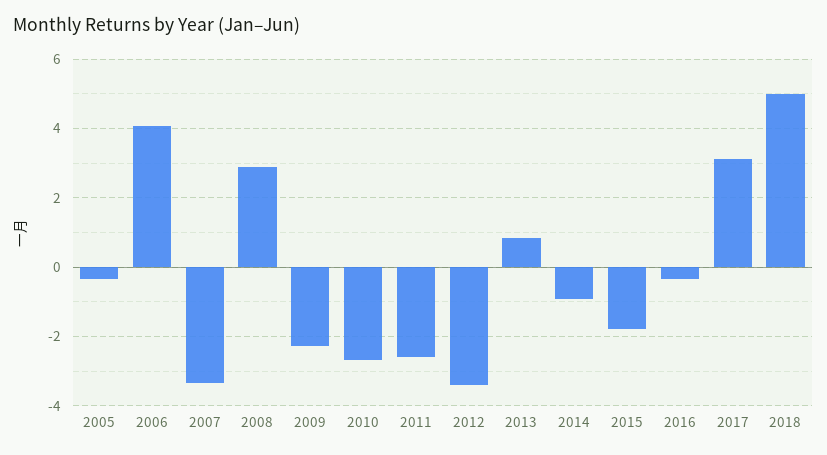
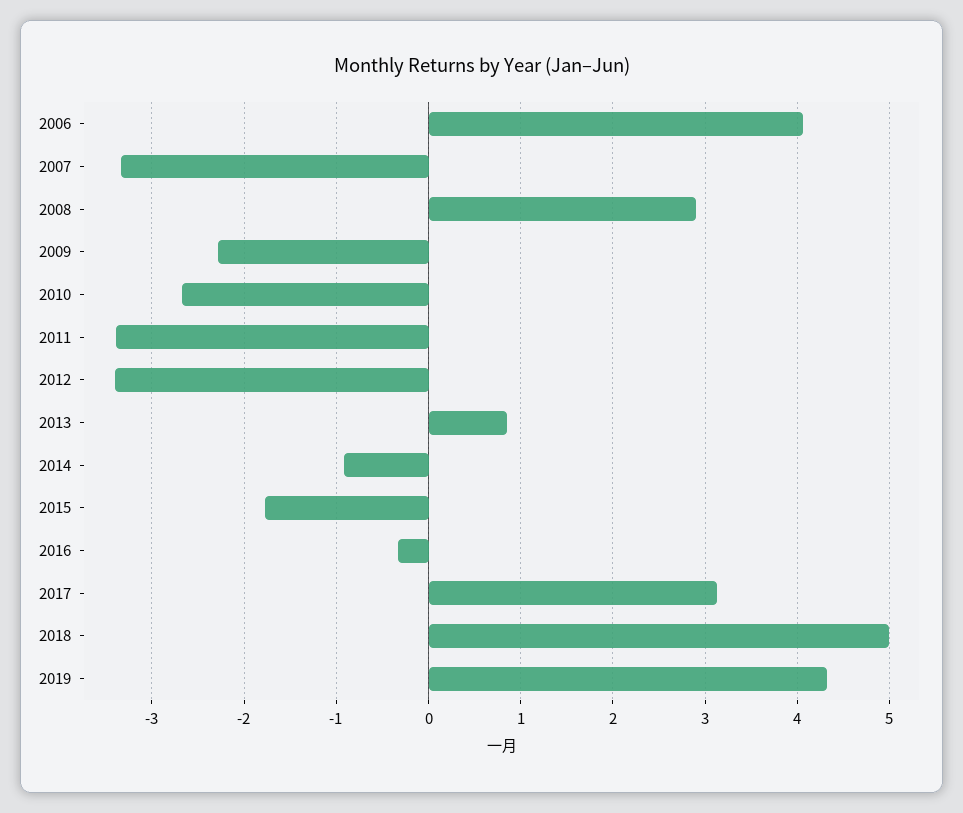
2005: -0.4 -> none
2011: -2.6 -> -3.4
2019: none -> 4.3

